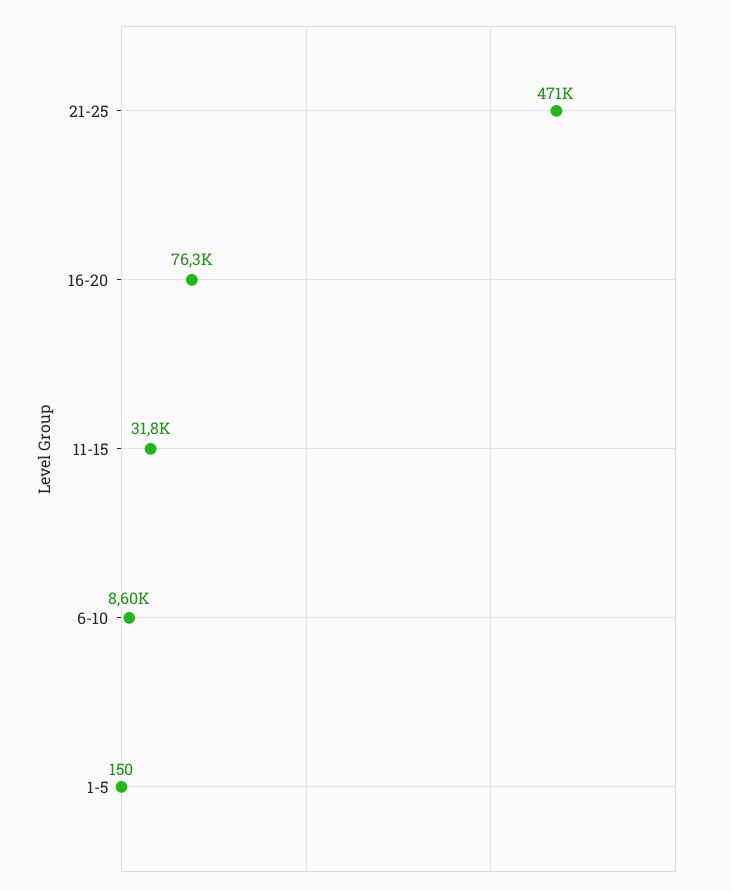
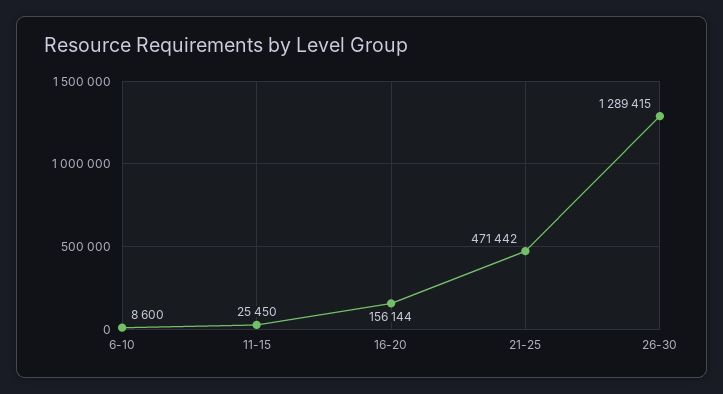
16-20: 76300 -> 156144
11-15: 31800 -> 25450
1-5: 150 -> none
26-30: none -> 1289415

